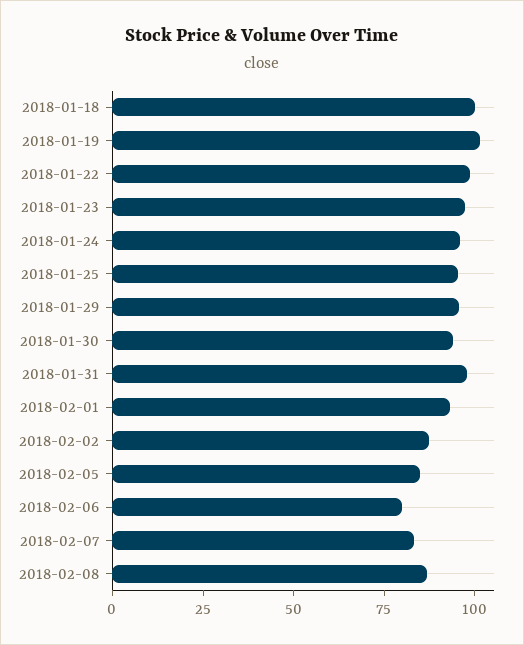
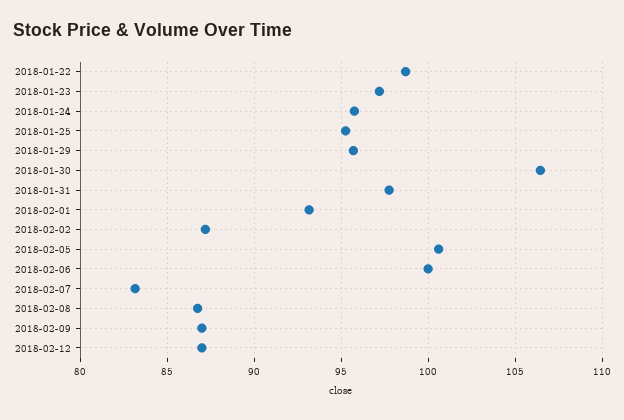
2018-01-18: 100 -> none
2018-01-19: 100 -> none
2018-01-30: 95 -> 106.5
2018-02-05: 85 -> 100.5
2018-02-06: 80 -> 100
2018-02-09: none -> 87
2018-02-12: none -> 87

